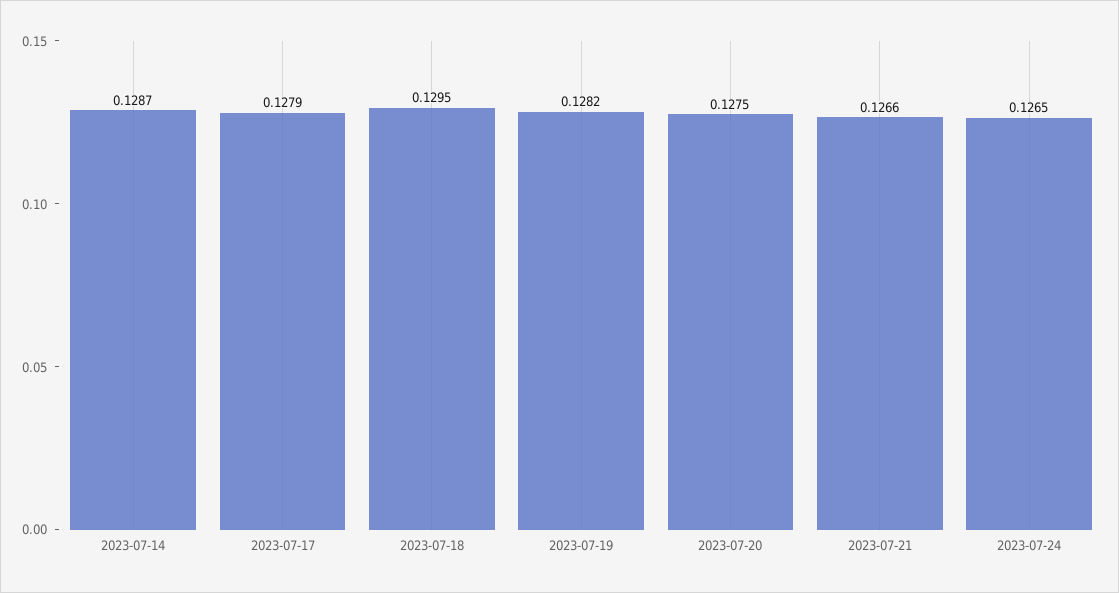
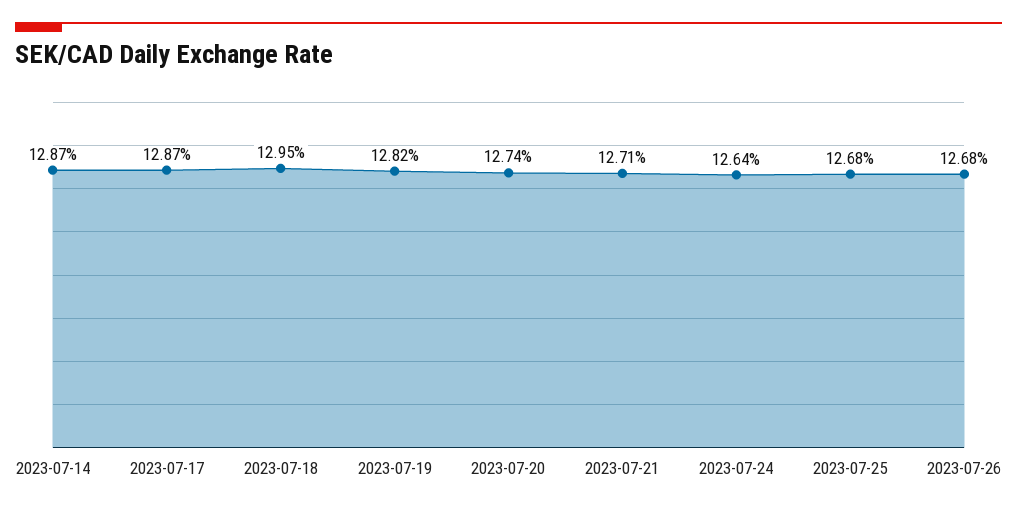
2023-07-17: 0.1279 -> 0.1287
2023-07-20: 0.1275 -> 0.1274
2023-07-21: 0.1266 -> 0.1271
2023-07-24: 0.1265 -> 0.1264
2023-07-25: none -> 0.1268
2023-07-26: none -> 0.1268

